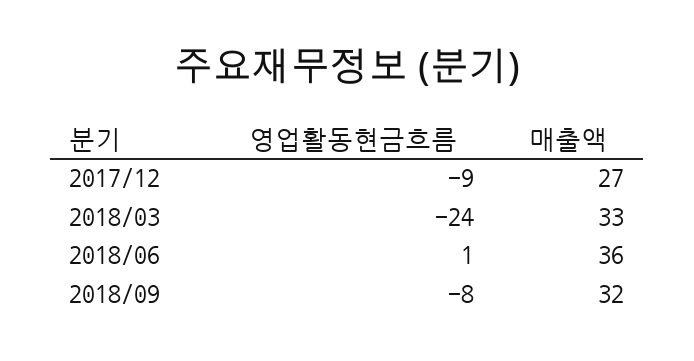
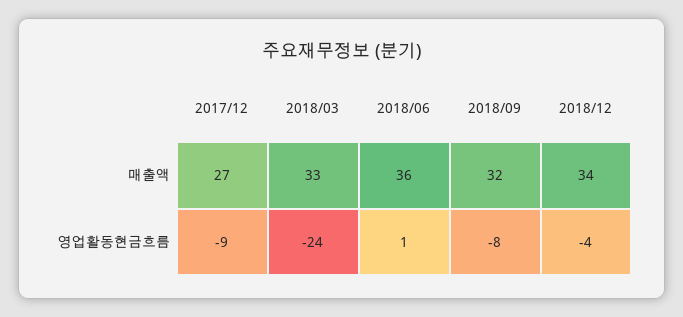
매출액, 2018/12: none -> 34
영업활동현금흐름, 2018/12: none -> -4

